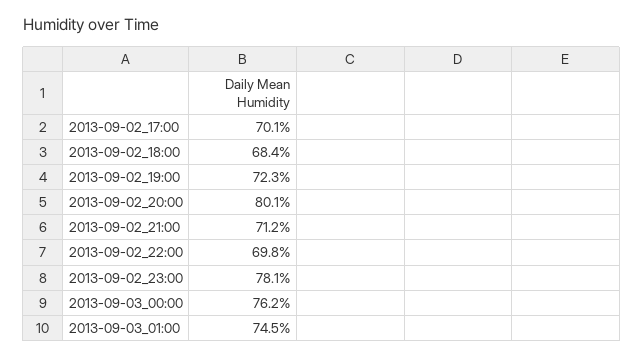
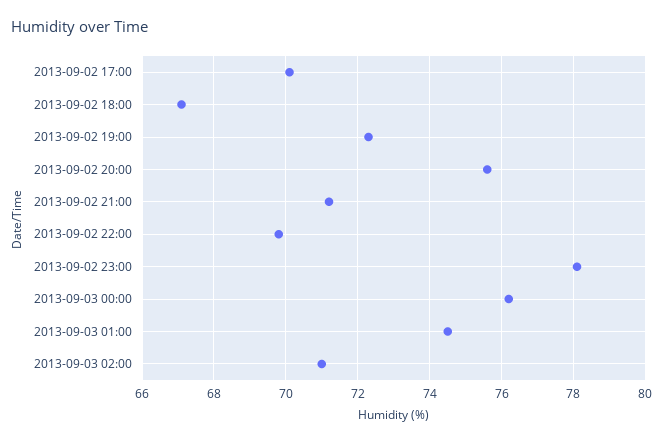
2013-09-02_18:00: 68.4 -> 67
2013-09-02_20:00: 80.1 -> 75.5
2013-09-03 02:00: none -> 71

